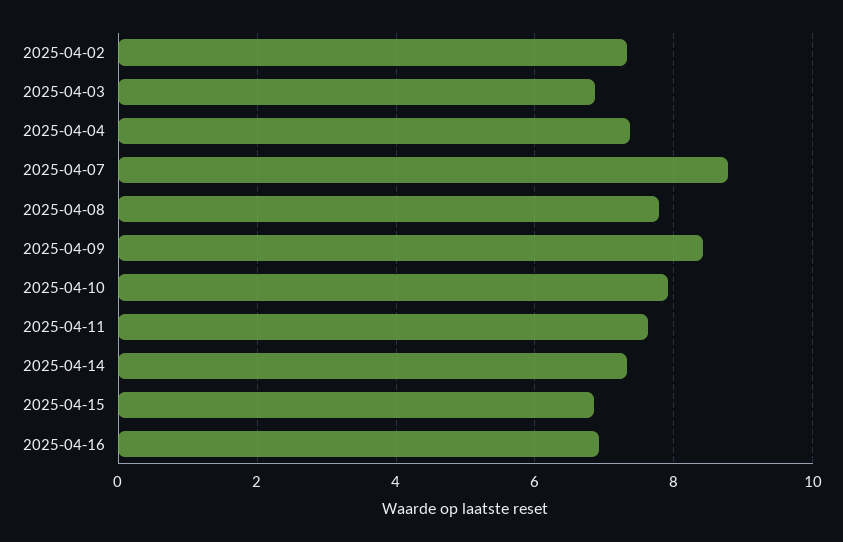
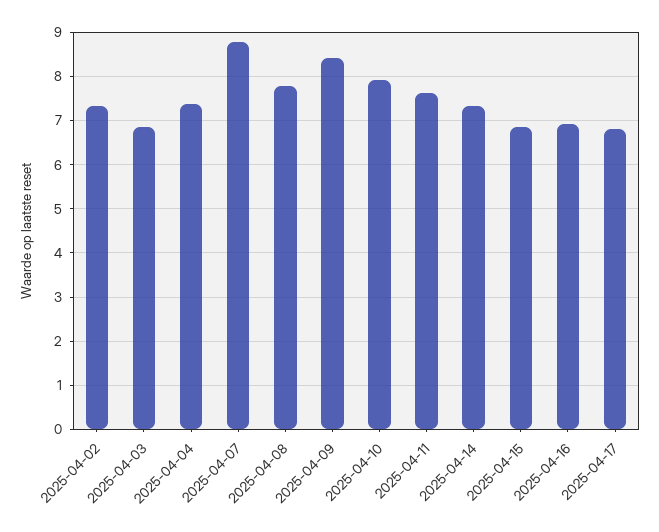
2025-04-17: none -> 6.8

